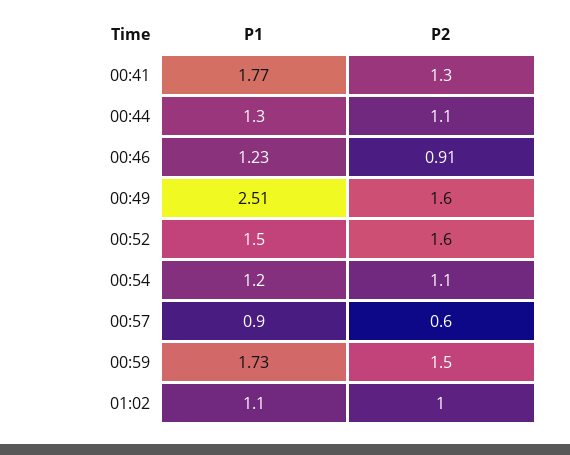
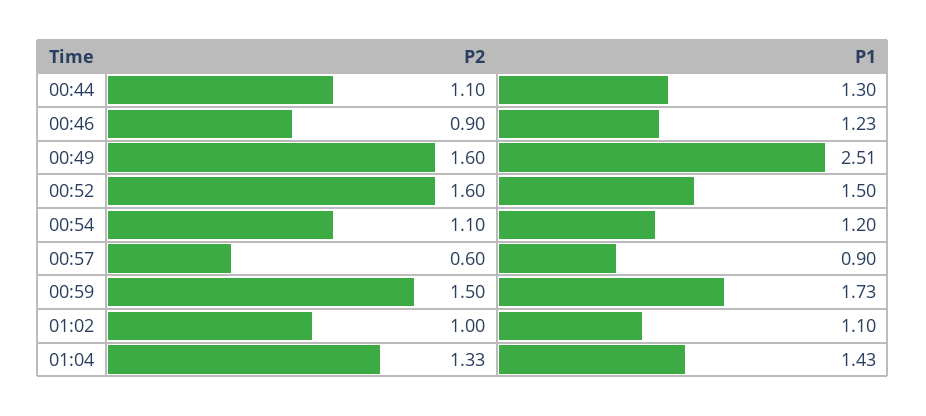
P1, 00:41: 1.77 -> none
P2, 00:41: 1.3 -> none
P2, 00:46: 0.91 -> 0.9
P2, 01:04: none -> 1.33
P1, 01:04: none -> 1.43

